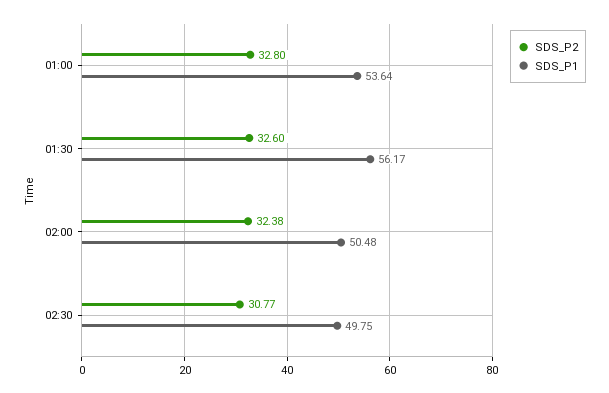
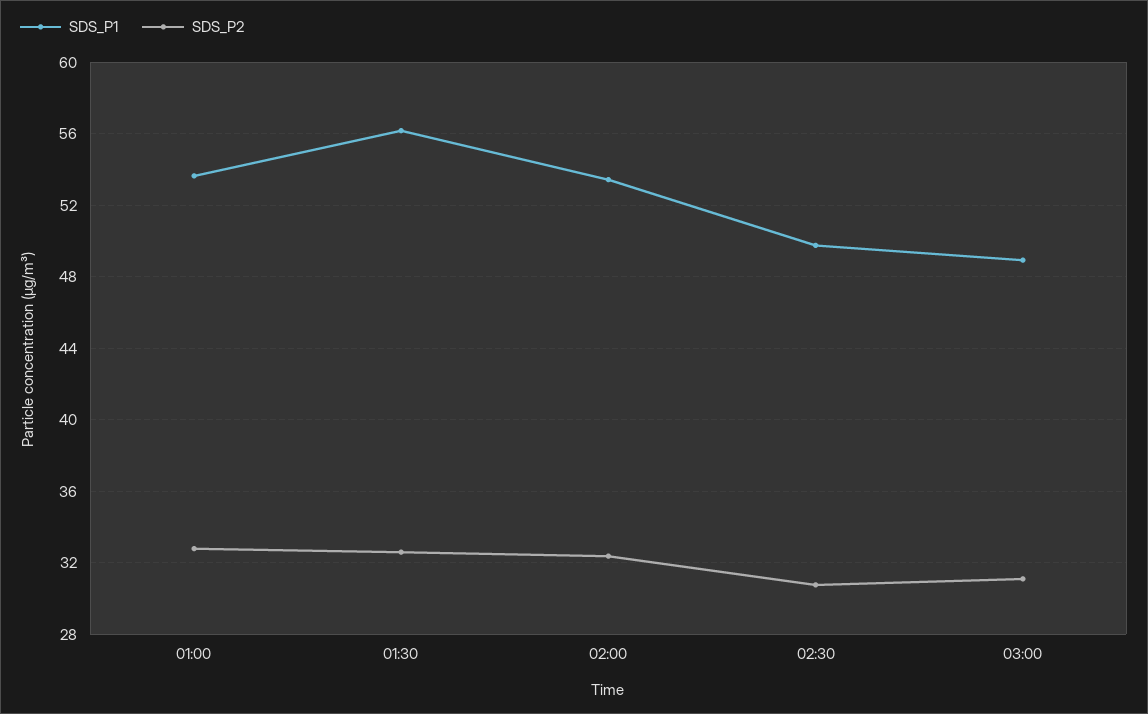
SDS_P1, 02:00: 50.48 -> 53.5
SDS_P1, 03:00: none -> 49
SDS_P2, 03:00: none -> 31

